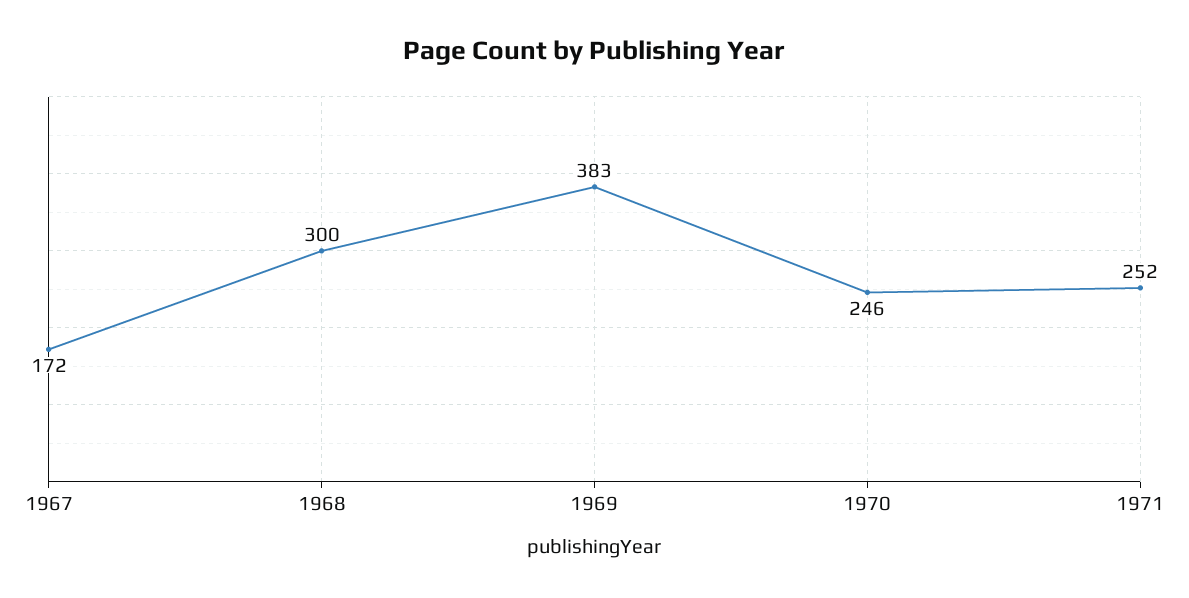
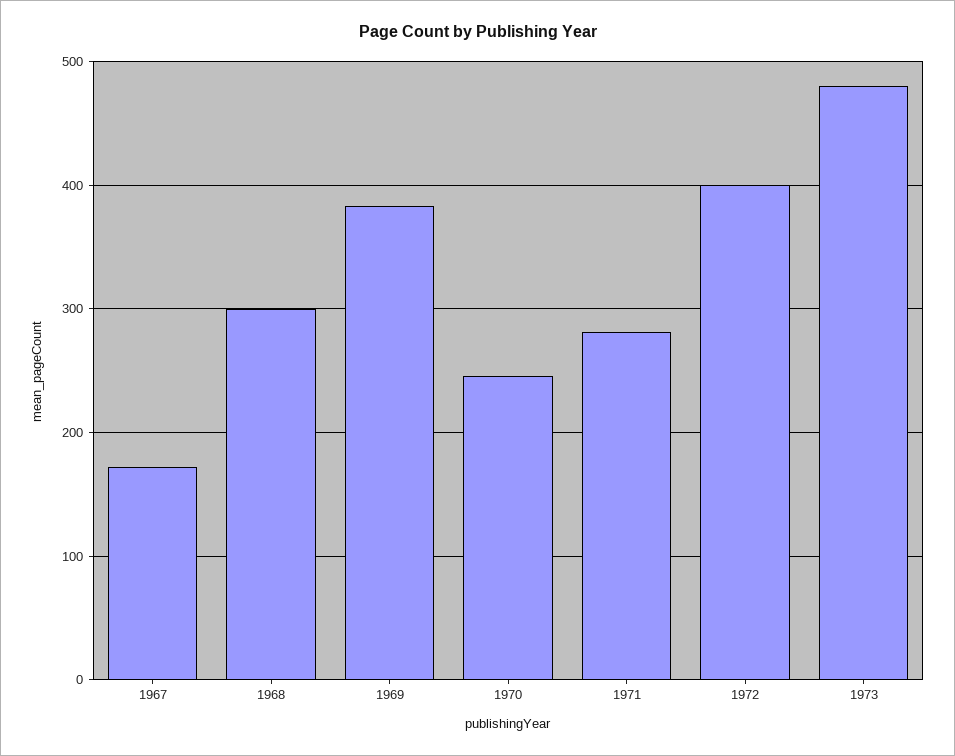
1971: 252 -> 280
1972: none -> 400
1973: none -> 480

